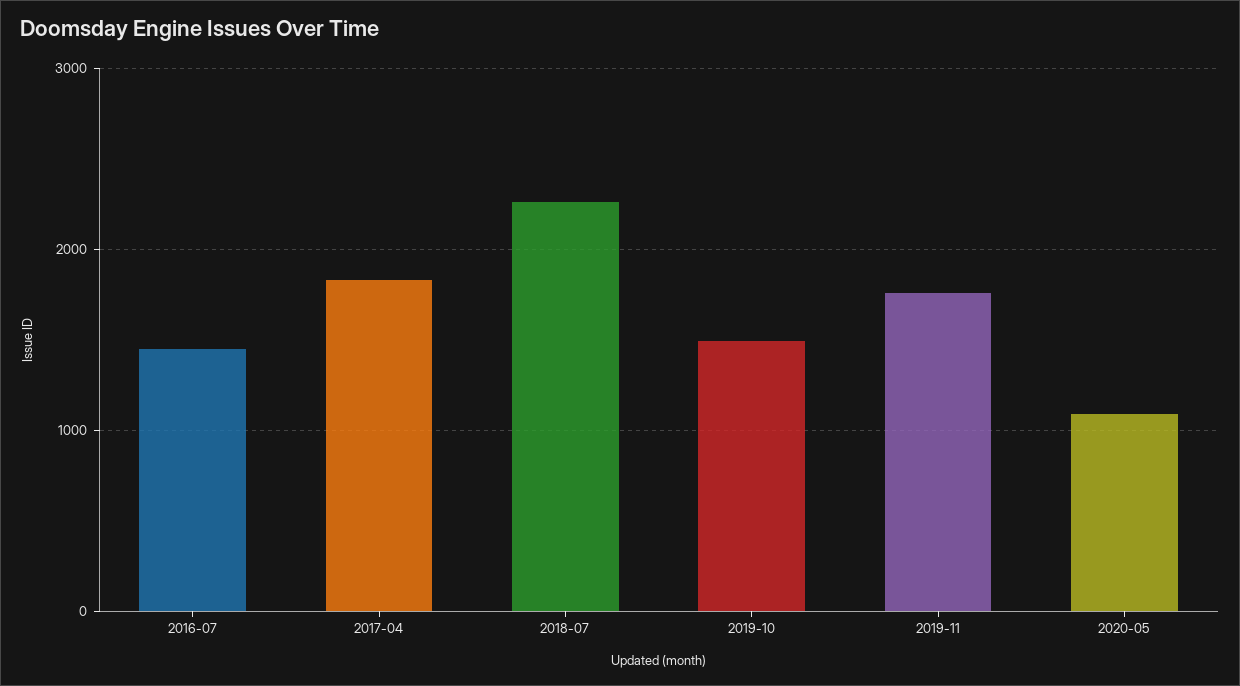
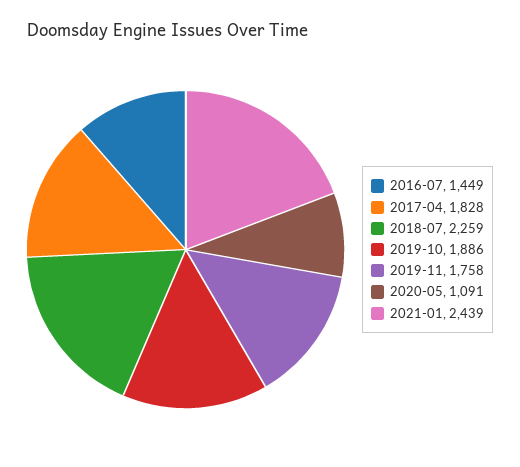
2019-10: 1500 -> 1886
2021-01: none -> 2439

